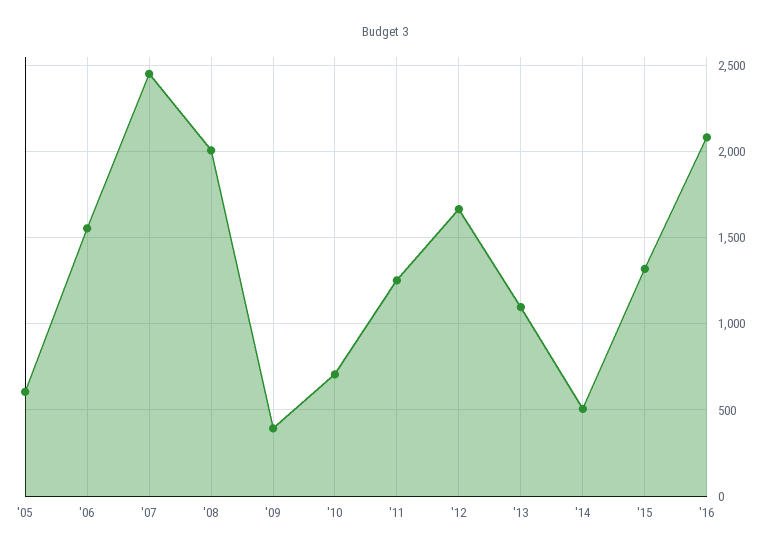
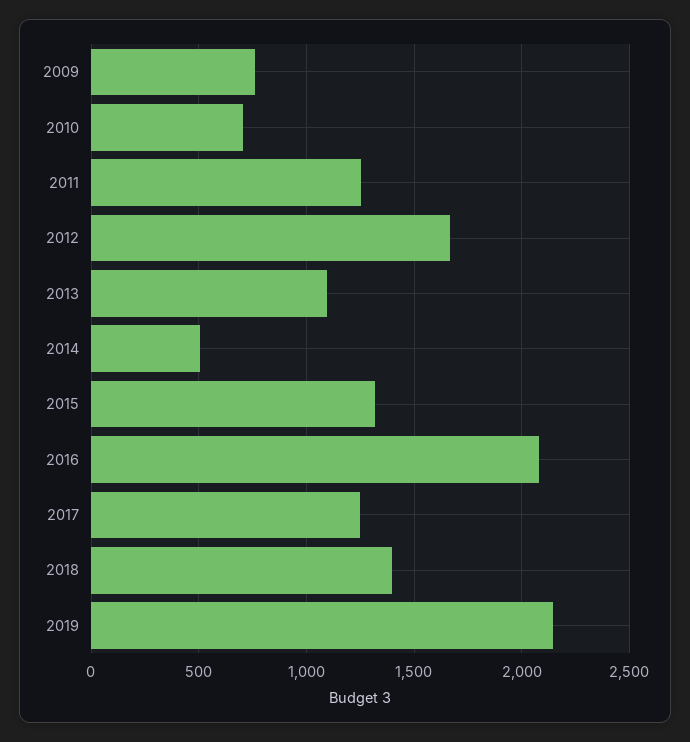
'05: 600 -> none
'06: 1550 -> none
'07: 2450 -> none
'08: 2000 -> none
'09: 400 -> 750
2017: none -> 1250
2018: none -> 1400
2019: none -> 2150

